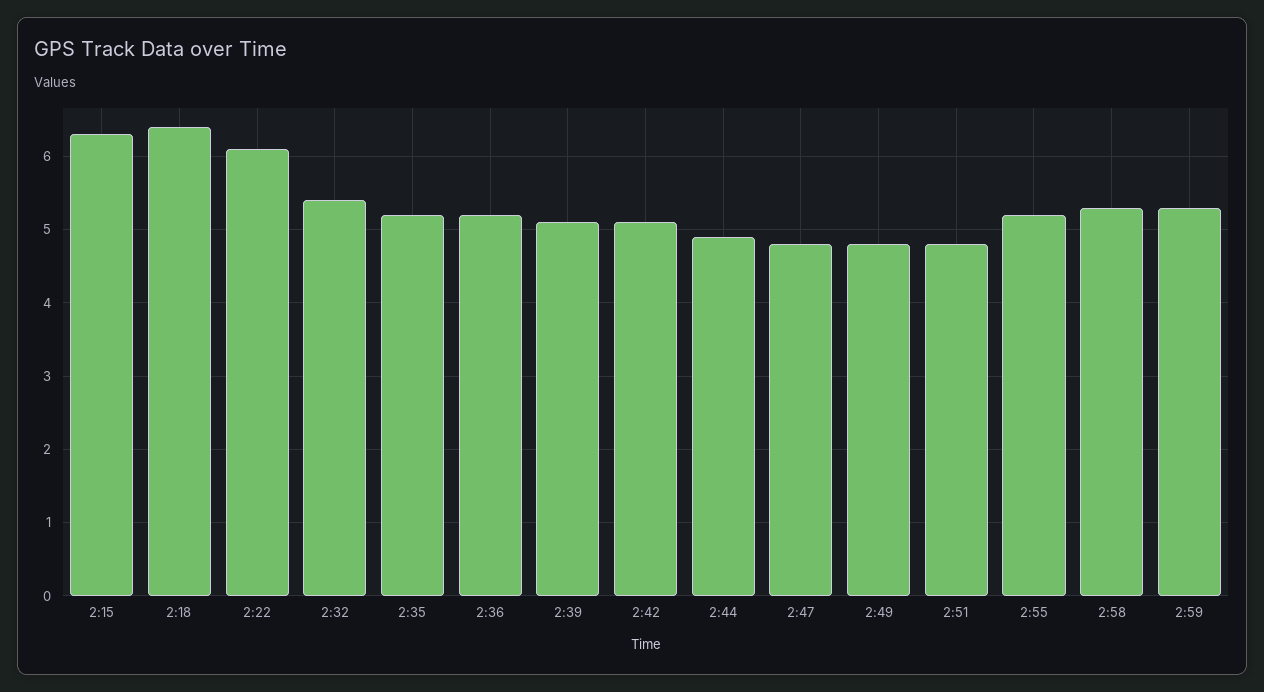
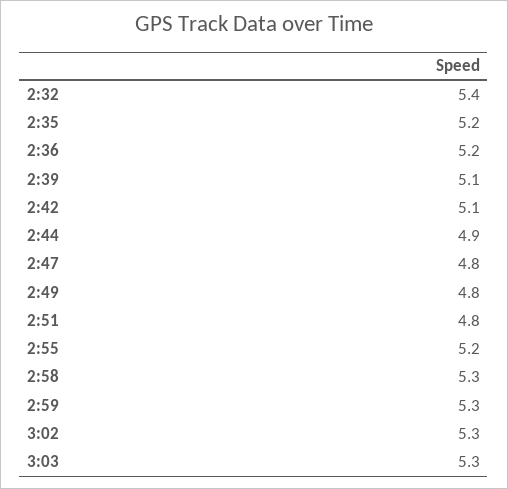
2:15: 6.3 -> none
2:18: 6.4 -> none
2:22: 6.1 -> none
3:02: none -> 5.3
3:03: none -> 5.3

